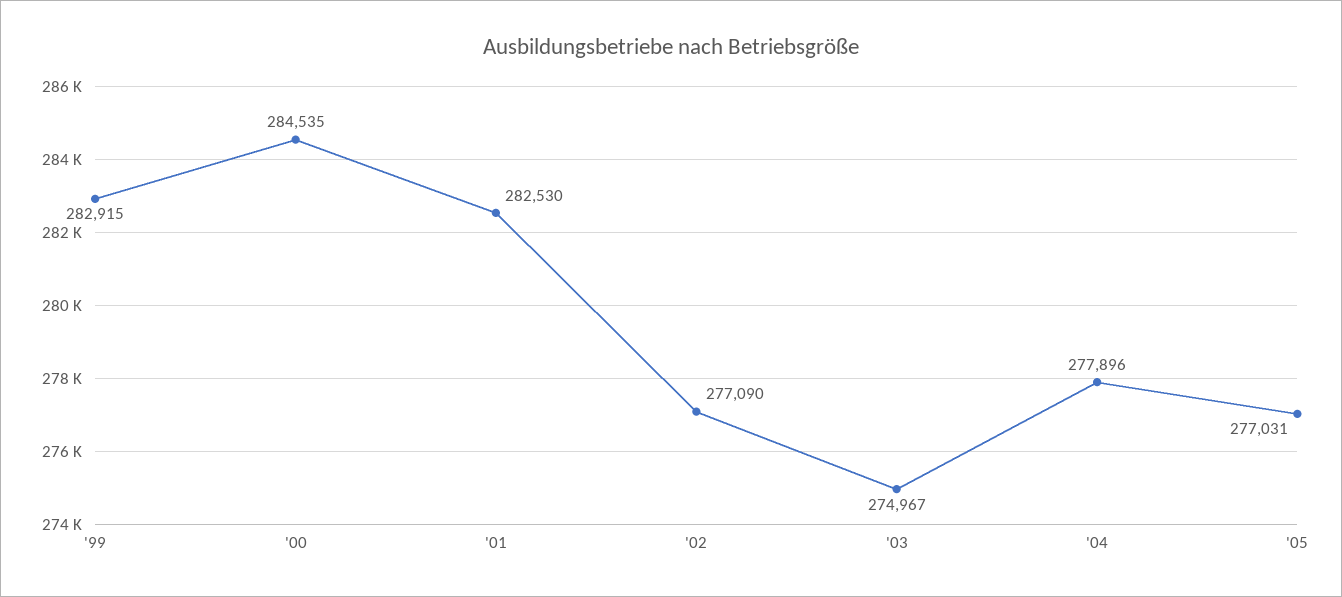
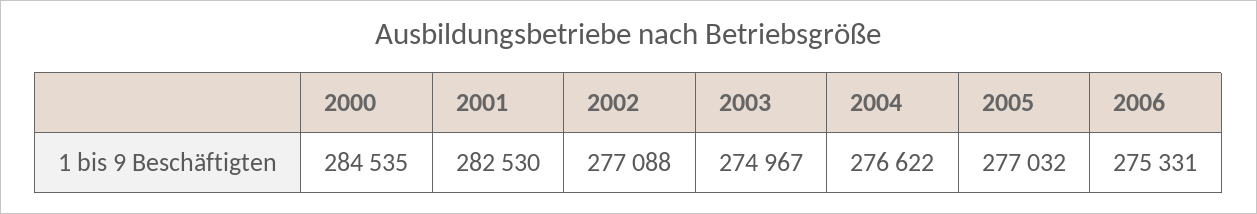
'99: 282915 -> none
'02: 277090 -> 277088
'04: 277896 -> 276622
'05: 277031 -> 277032
2006: none -> 275331

